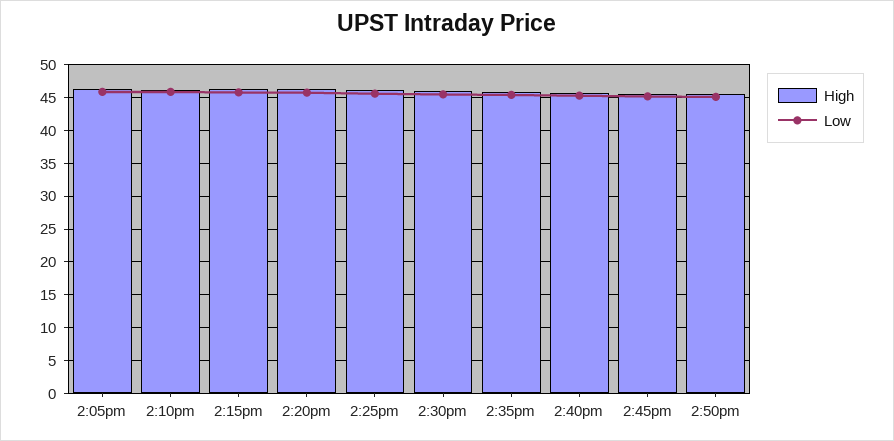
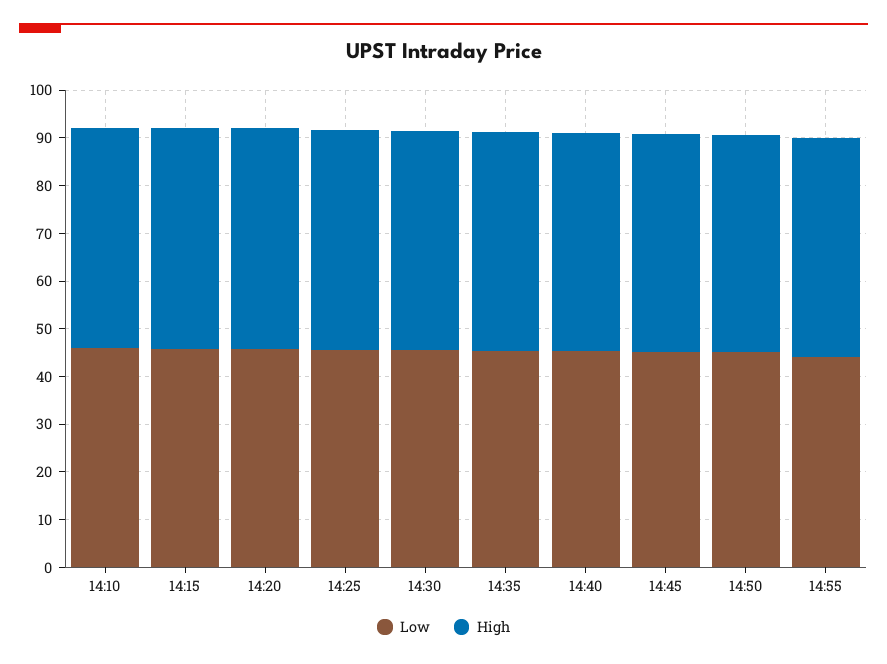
High, 2:05pm: 46 -> none
Low, 2:05pm: 46 -> none
Low, 14:55: none -> 44
High, 14:55: none -> 46

